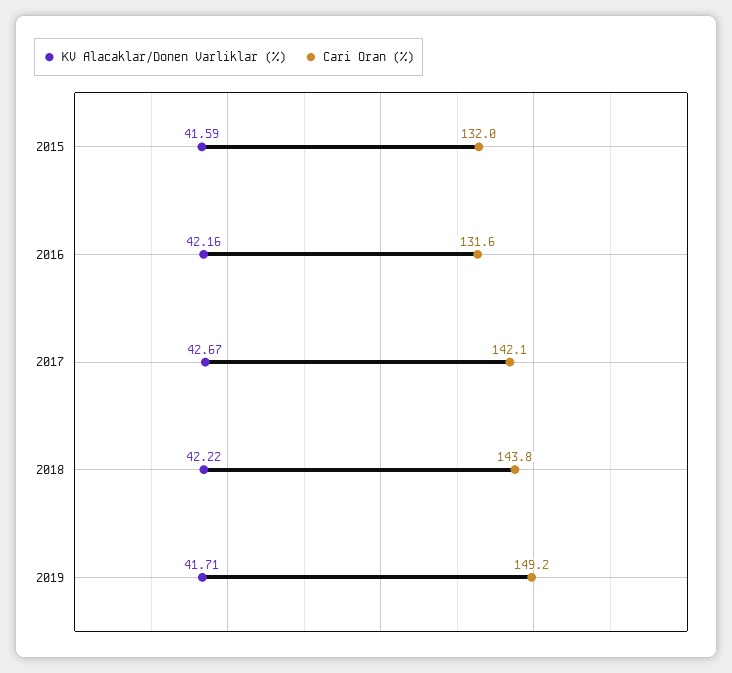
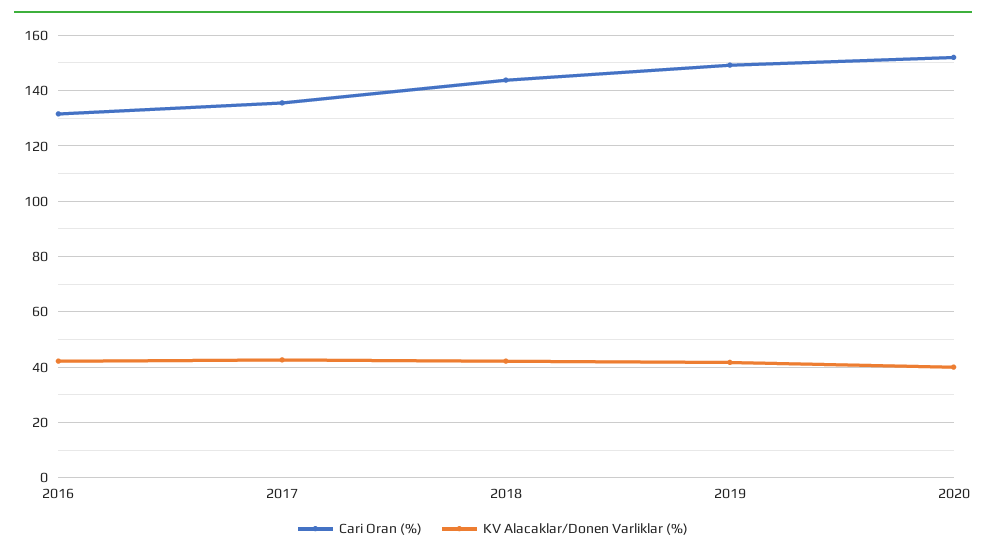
KV Alacaklar/Donen Varliklar (%), 2015: 41.59 -> none
Cari Oran (%), 2015: 132 -> none
Cari Oran (%), 2017: 142.1 -> 135
Cari Oran (%), 2020: none -> 152.5
KV Alacaklar/Donen Varliklar (%), 2020: none -> 40

